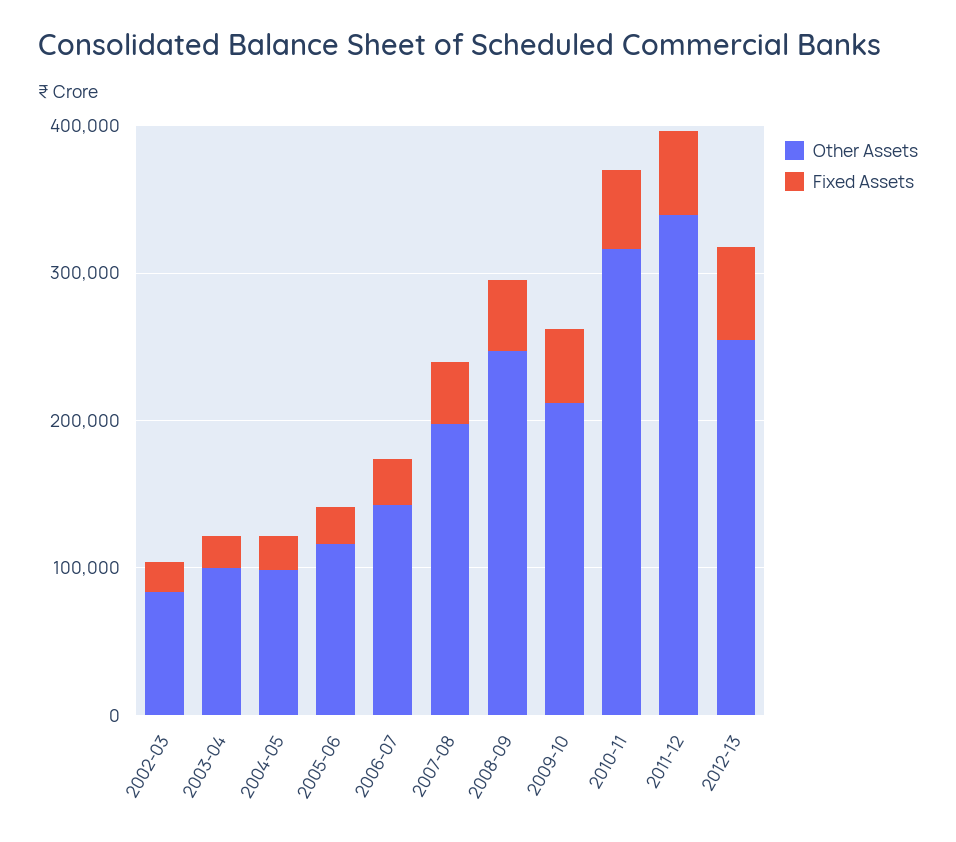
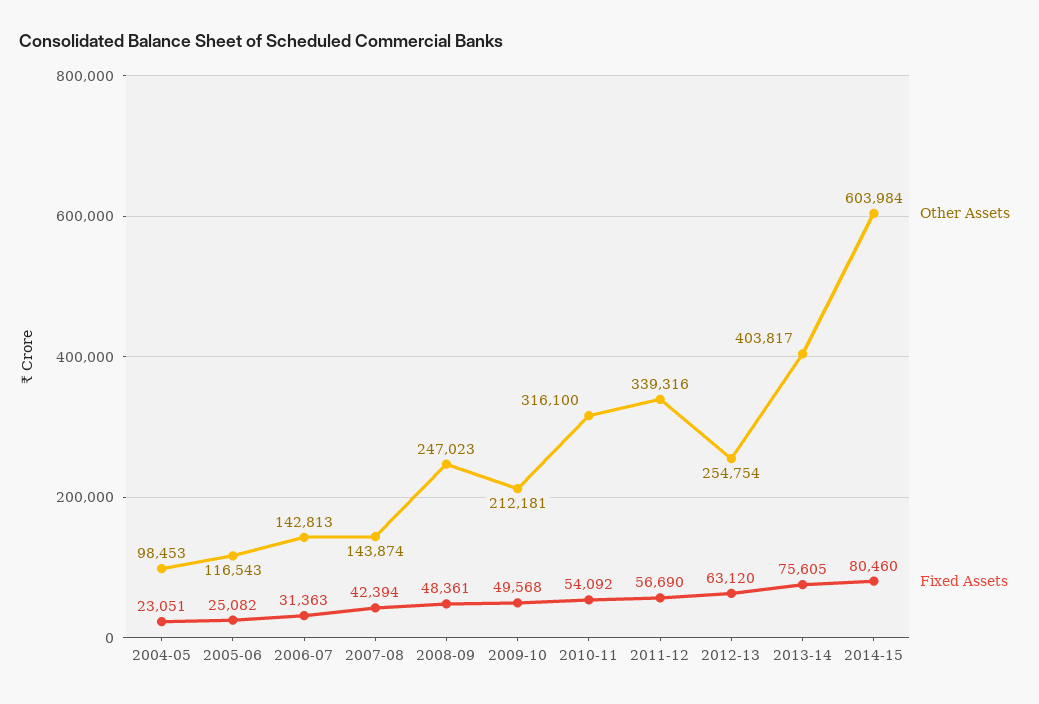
Other Assets, 2002-03: 80000 -> none
Fixed Assets, 2002-03: 20000 -> none
Other Assets, 2003-04: 100000 -> none
Fixed Assets, 2003-04: 20000 -> none
Other Assets, 2007-08: 200000 -> 143874
Other Assets, 2013-14: none -> 403817
Fixed Assets, 2013-14: none -> 75605
Other Assets, 2014-15: none -> 603984
Fixed Assets, 2014-15: none -> 80460

